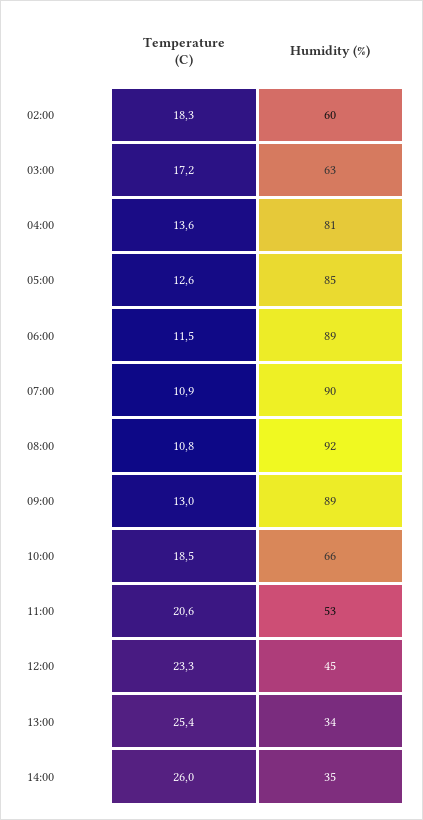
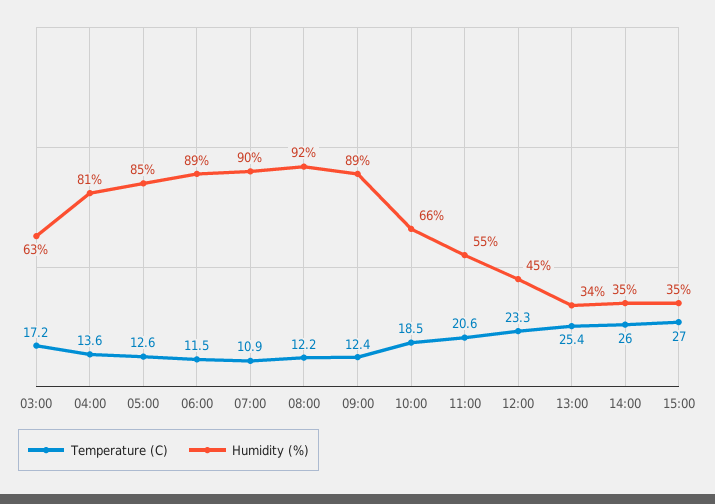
Temperature (C), 02:00: 18.3 -> none
Humidity (%), 02:00: 60 -> none
Temperature (C), 08:00: 10.8 -> 12.2
Temperature (C), 09:00: 13 -> 12.4
Humidity (%), 11:00: 53 -> 55
Temperature (C), 15:00: none -> 27
Humidity (%), 15:00: none -> 35

